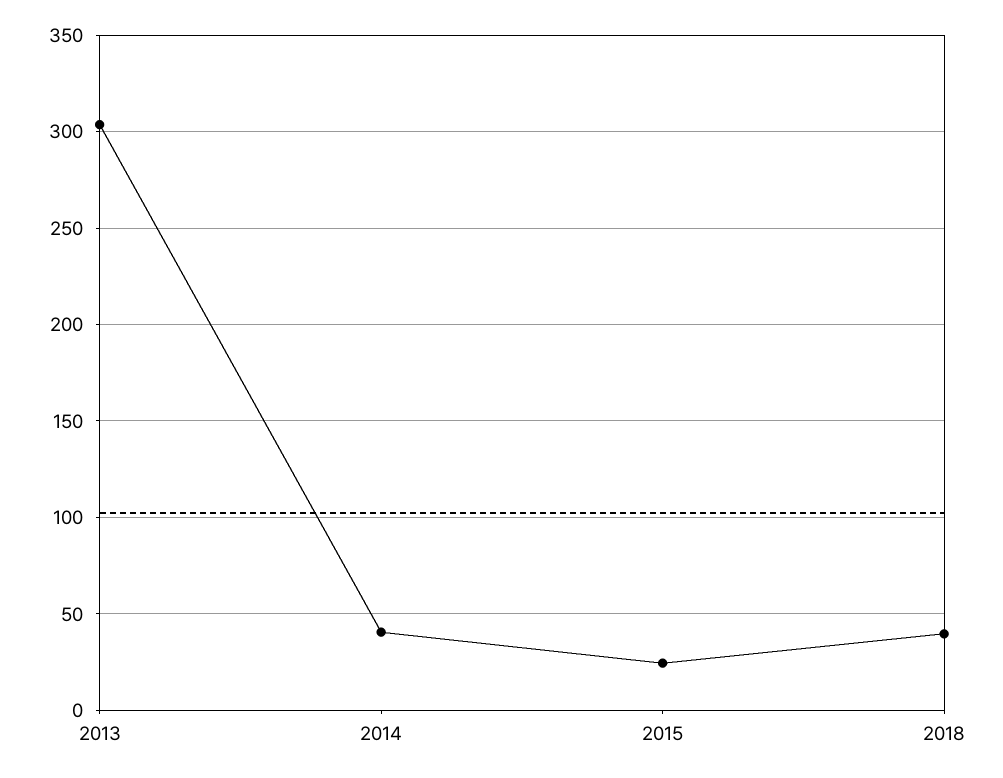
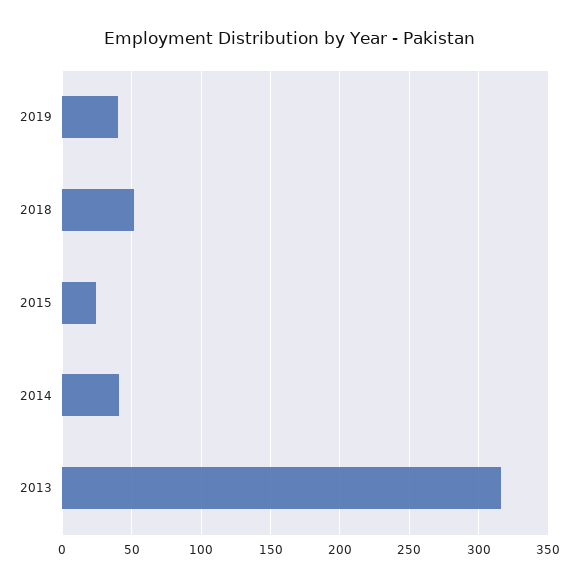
2013: 305 -> 315
2018: 40 -> 50
2019: none -> 40

